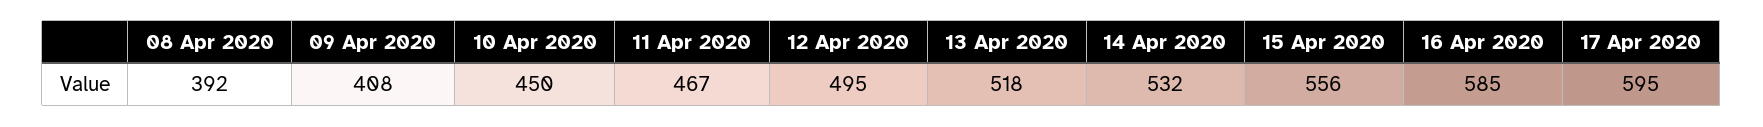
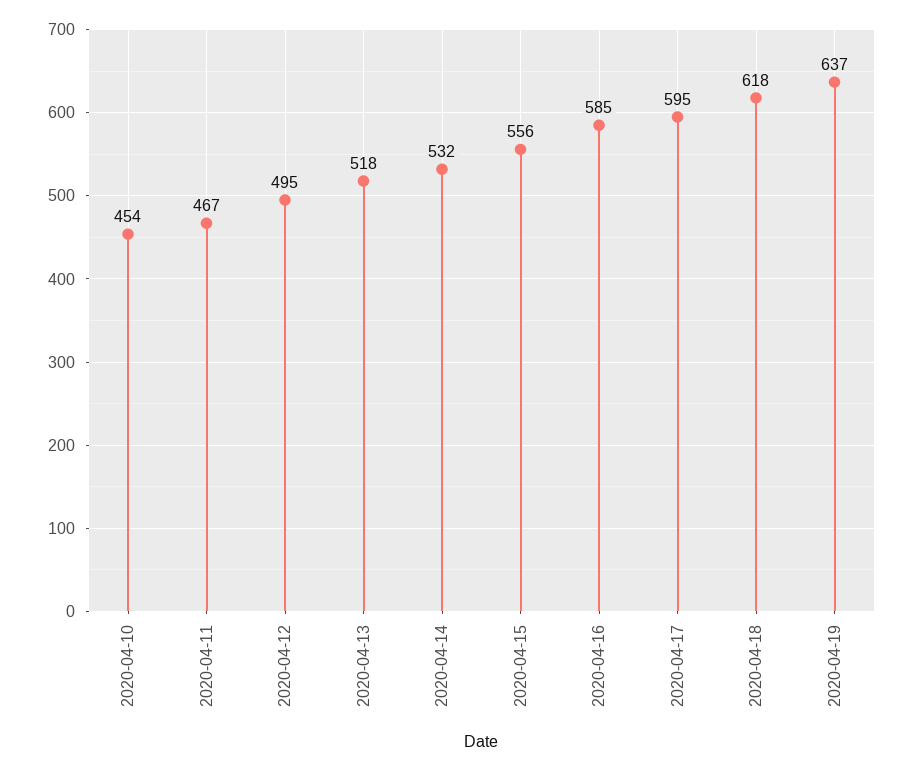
08 Apr 2020: 392 -> none
09 Apr 2020: 408 -> none
10 Apr 2020: 450 -> 454
2020-04-18: none -> 618
2020-04-19: none -> 637

